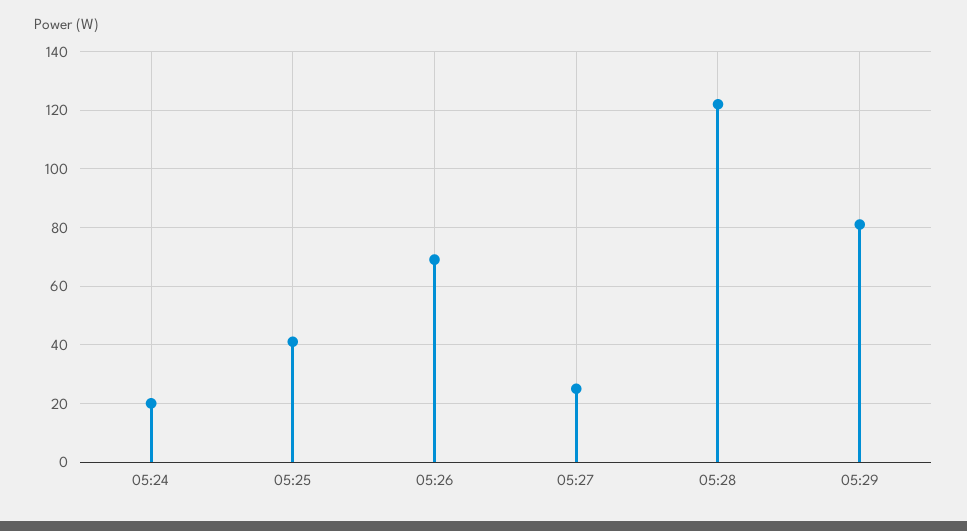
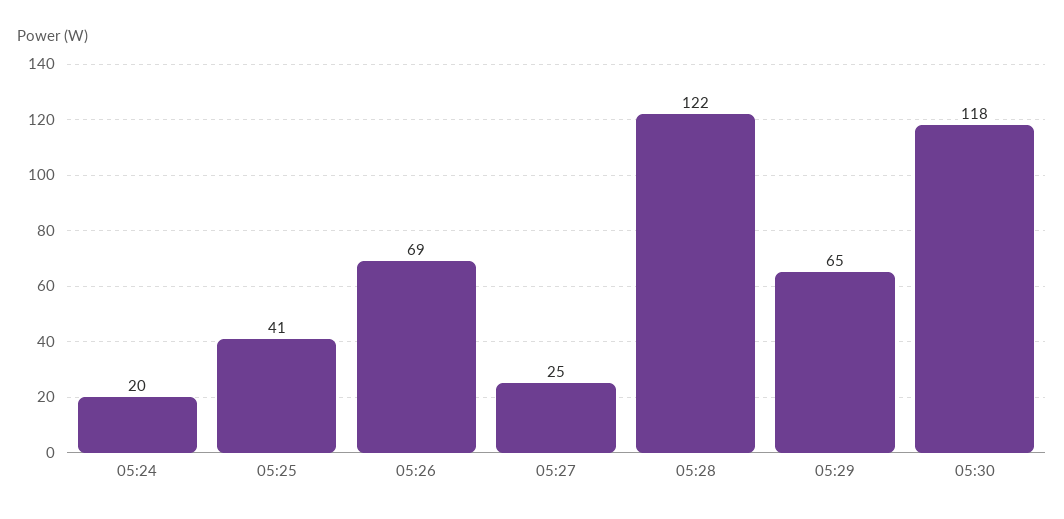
05:29: 80 -> 65
05:30: none -> 118

